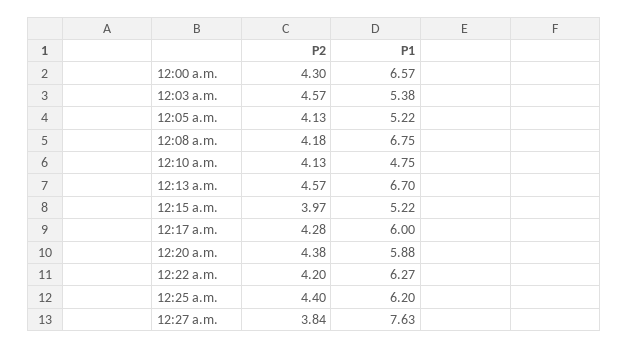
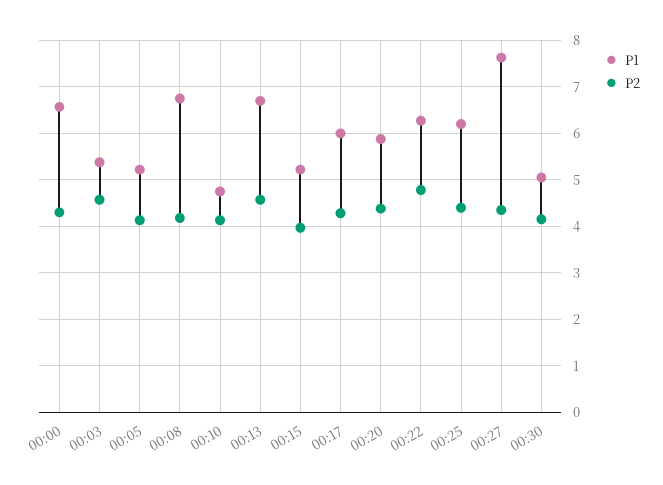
P2, 12:22 a.m.: 4.2 -> 4.8
P2, 12:27 a.m.: 3.84 -> 4.4
P1, 00:30: none -> 5
P2, 00:30: none -> 4.2

